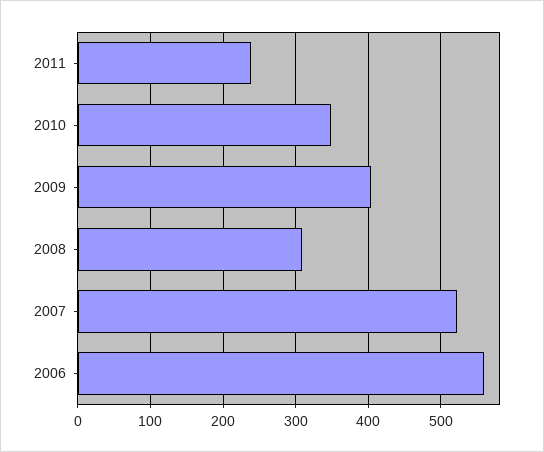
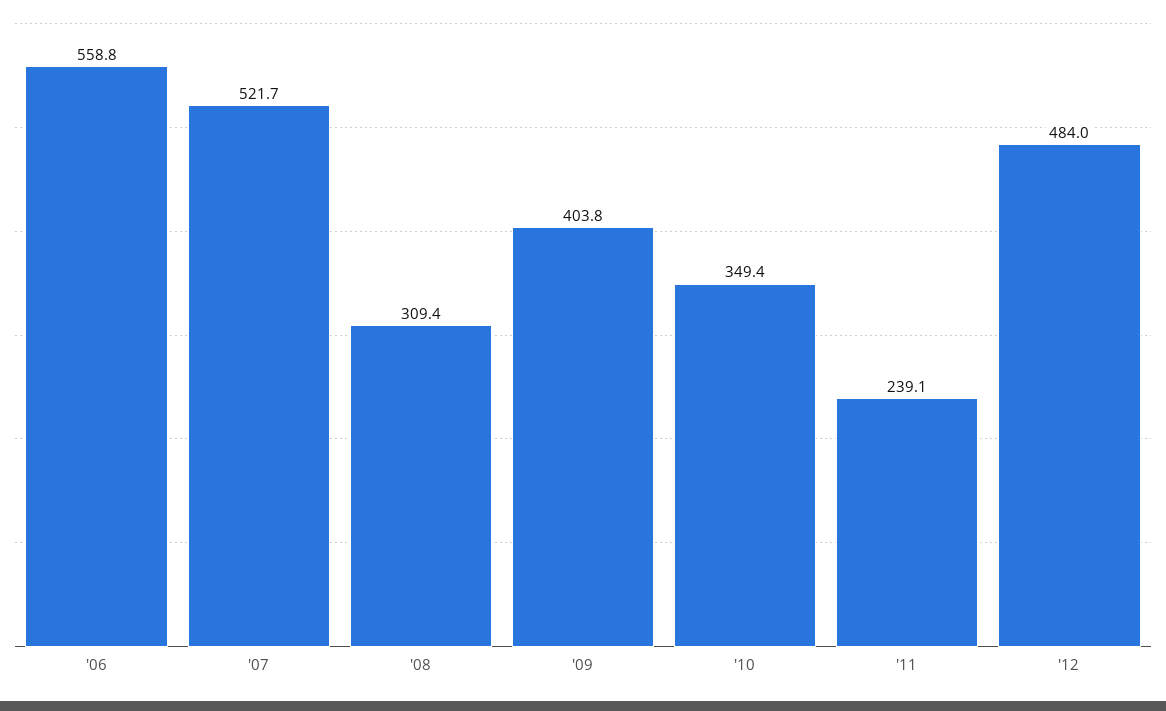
'12: none -> 484

